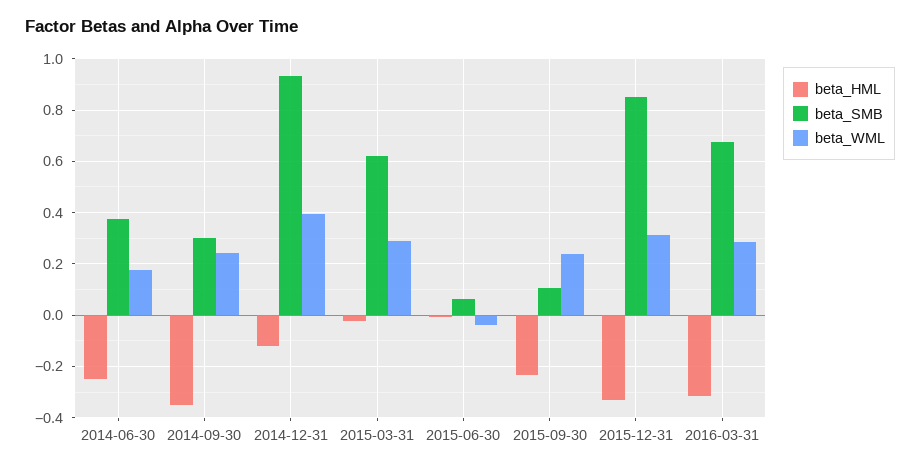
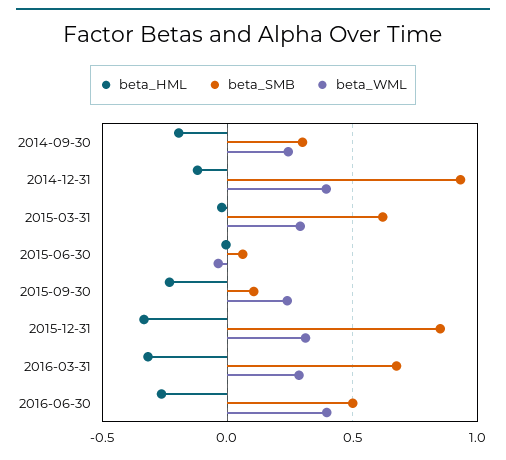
beta_HML, 2014-06-30: -0.25 -> none
beta_SMB, 2014-06-30: 0.375 -> none
beta_WML, 2014-06-30: 0.175 -> none
beta_HML, 2014-09-30: -0.35 -> -0.2
beta_HML, 2016-06-30: none -> -0.25
beta_SMB, 2016-06-30: none -> 0.5
beta_WML, 2016-06-30: none -> 0.4

